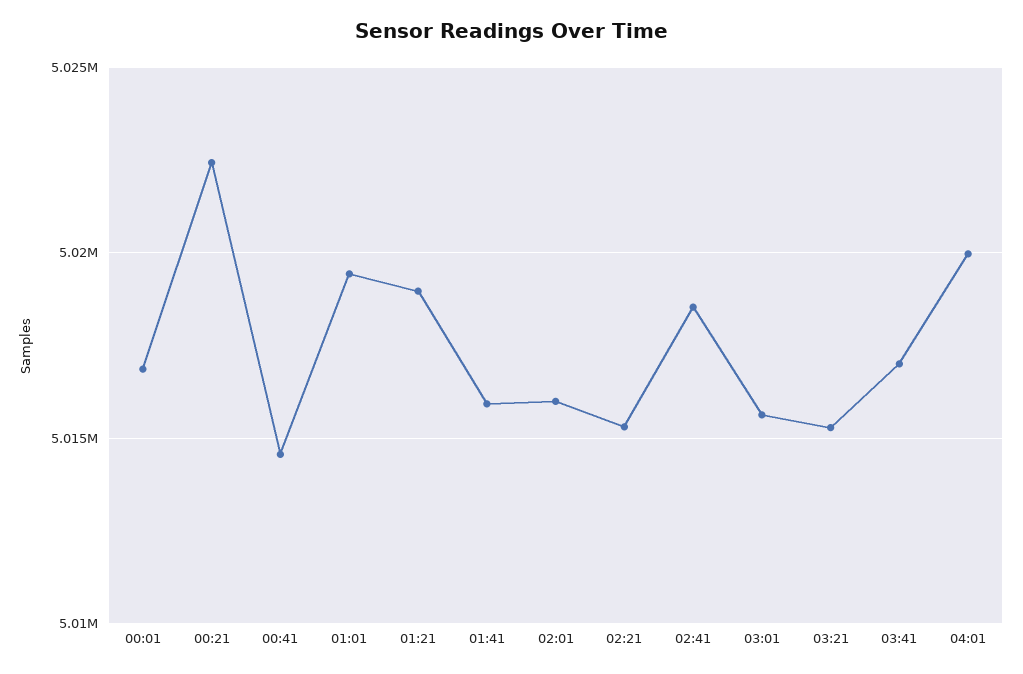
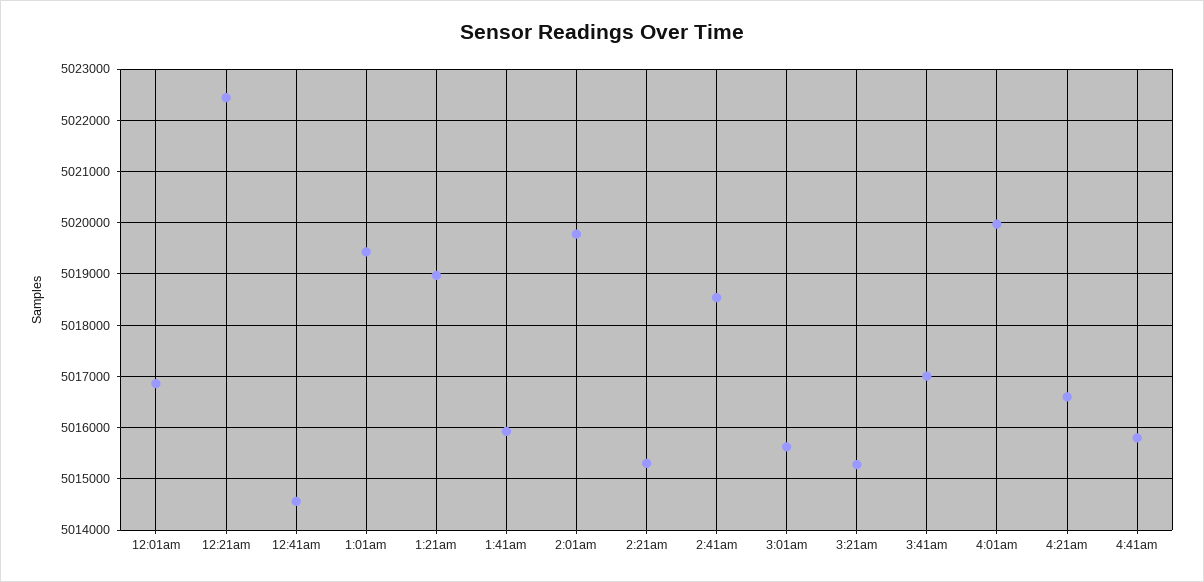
02:01: 5016000 -> 5019800
4:21am: none -> 5016600
4:41am: none -> 5015800

